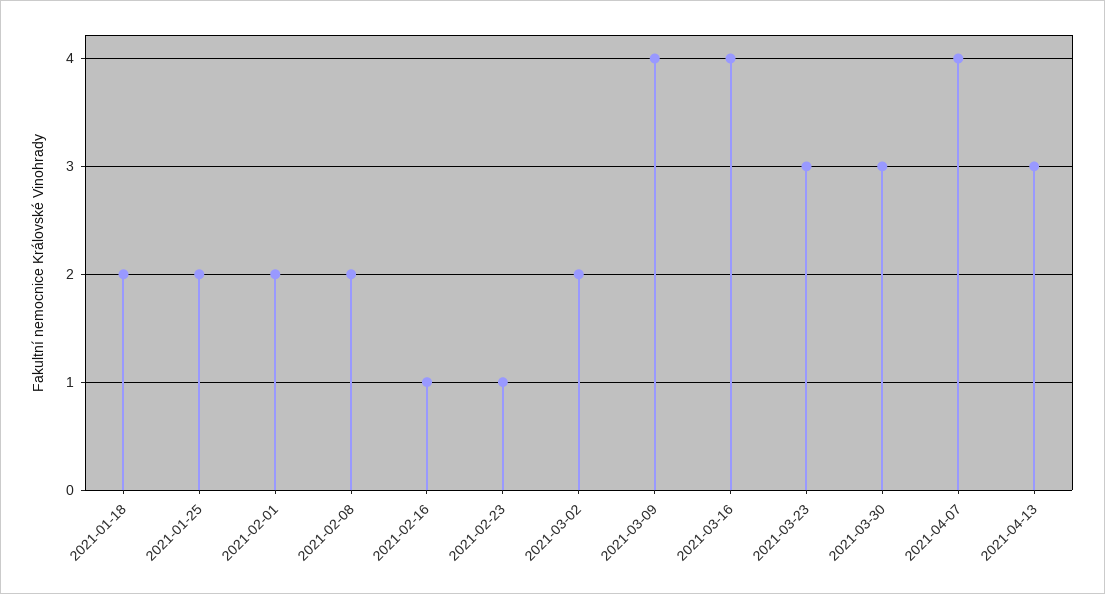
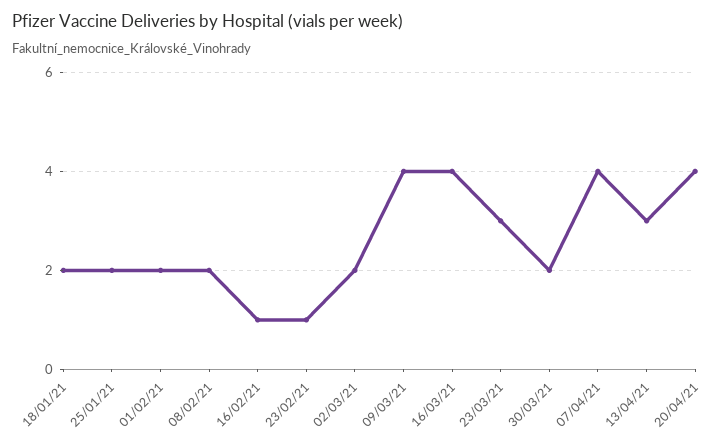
2021-03-30: 3 -> 2
20/04/21: none -> 4

